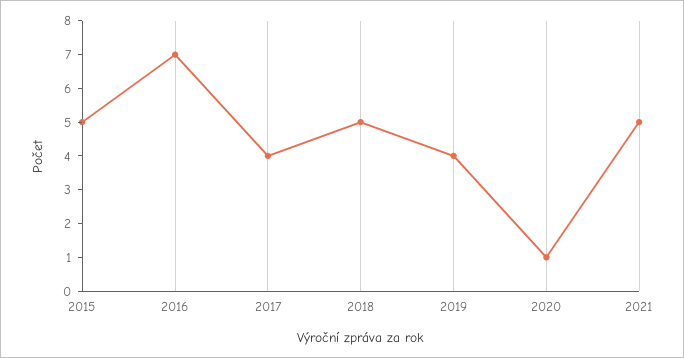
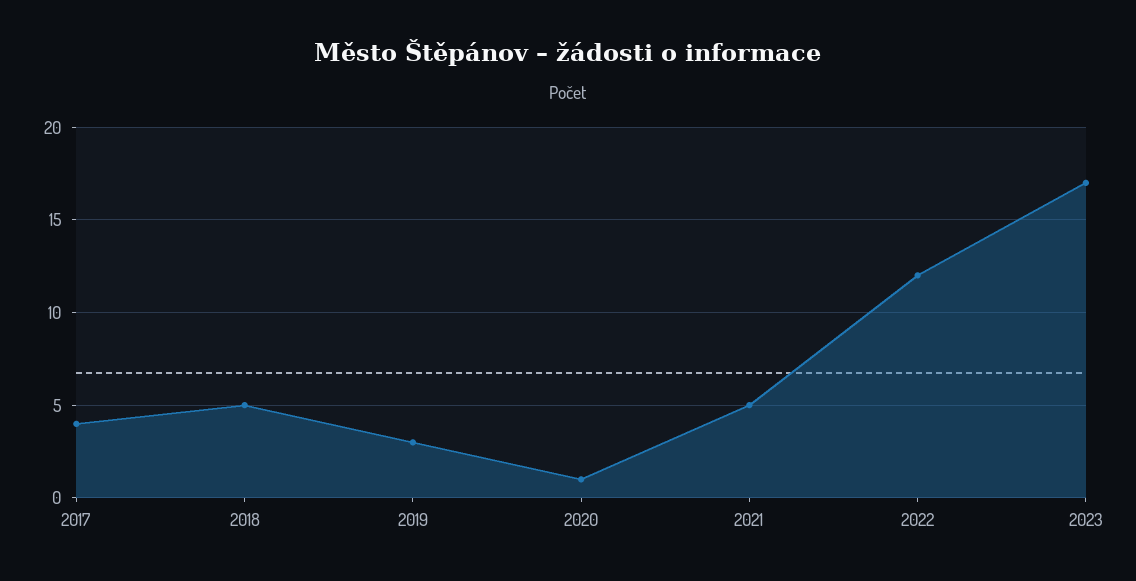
2015: 5 -> none
2016: 7 -> none
2019: 4 -> 3
2022: none -> 12
2023: none -> 17

